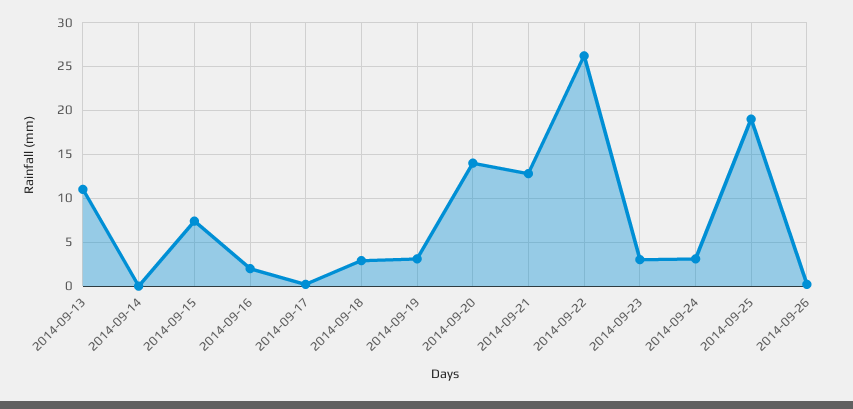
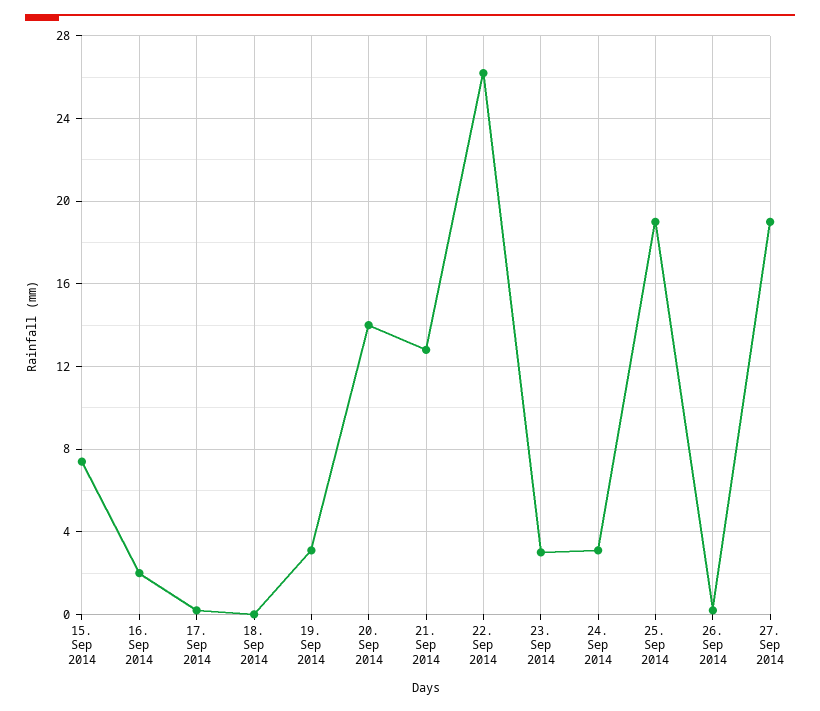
2014-09-13: 11 -> none
2014-09-14: 0 -> none
2014-09-18: 3 -> 0
27. Sep 2014: none -> 19

